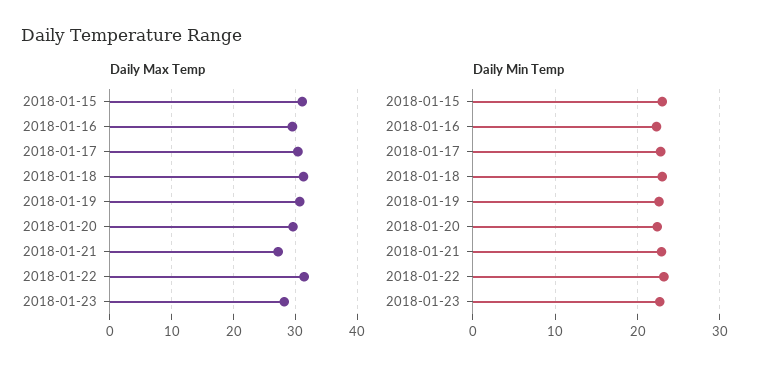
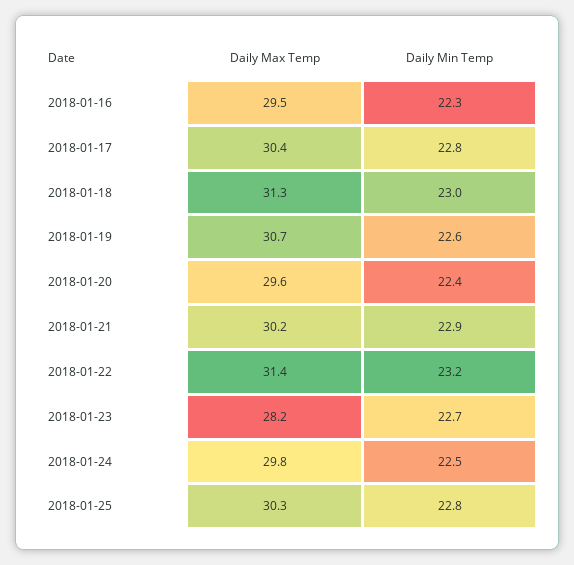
Daily Max Temp, 2018-01-15: 31 -> none
Daily Max Temp, 2018-01-21: 27 -> 30.2
Daily Min Temp, 2018-01-15: 23 -> none
Daily Max Temp, 2018-01-24: none -> 29.8
Daily Min Temp, 2018-01-24: none -> 22.5
Daily Max Temp, 2018-01-25: none -> 30.3
Daily Min Temp, 2018-01-25: none -> 22.8

